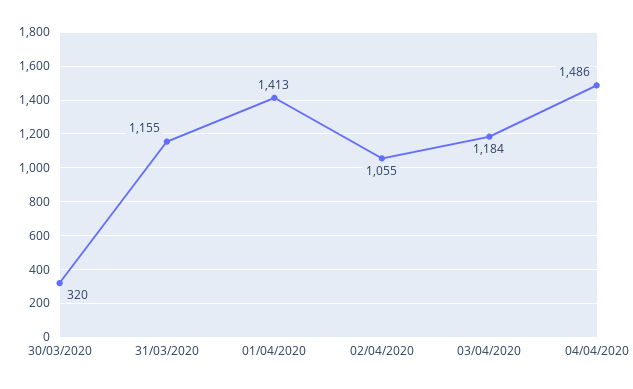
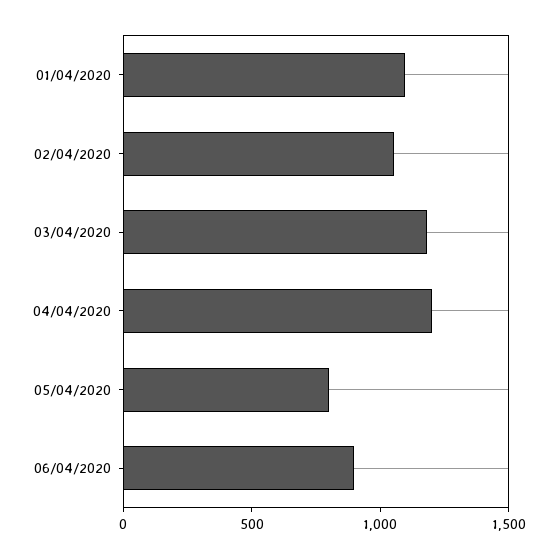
30/03/2020: 320 -> none
31/03/2020: 1155 -> none
01/04/2020: 1413 -> 1100
04/04/2020: 1486 -> 1200
05/04/2020: none -> 800
06/04/2020: none -> 900

